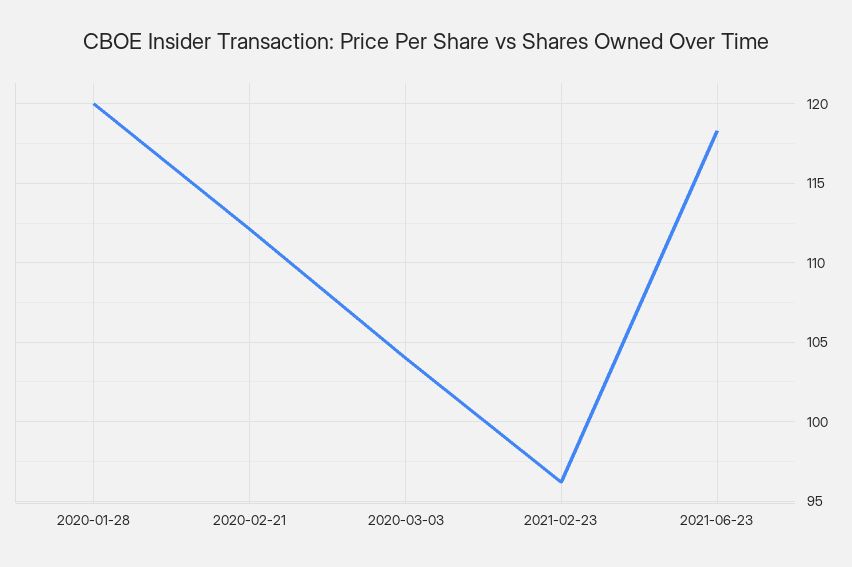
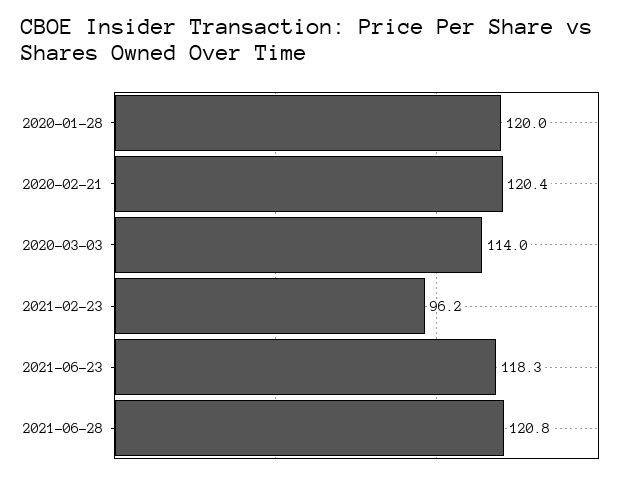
2020-02-21: 112 -> 120.4
2020-03-03: 104 -> 114
2021-06-28: none -> 120.8

